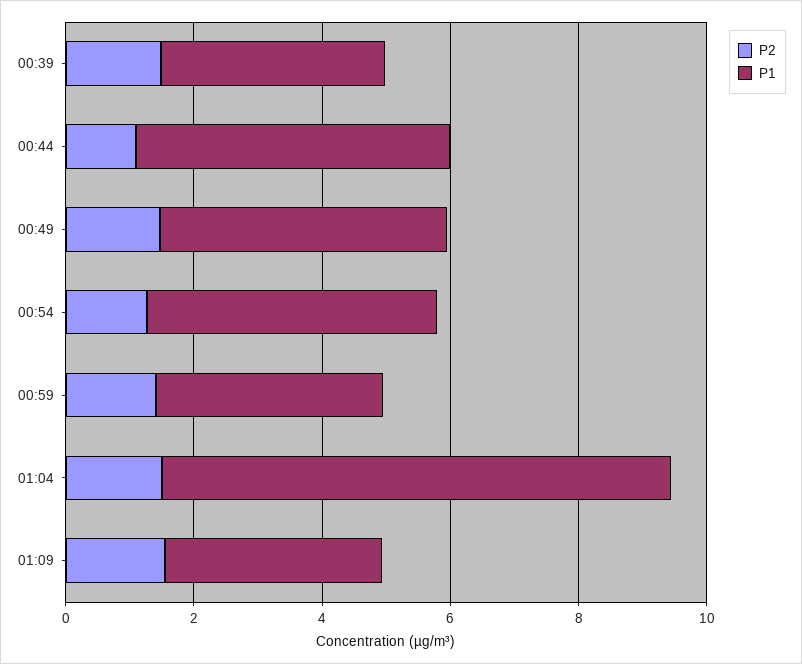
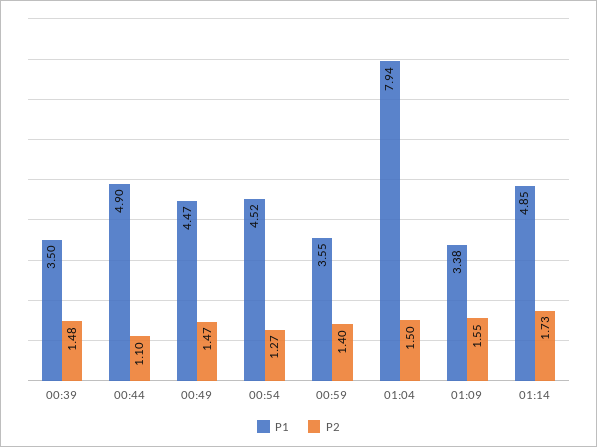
P1, 01:14: none -> 4.85
P2, 01:14: none -> 1.73

